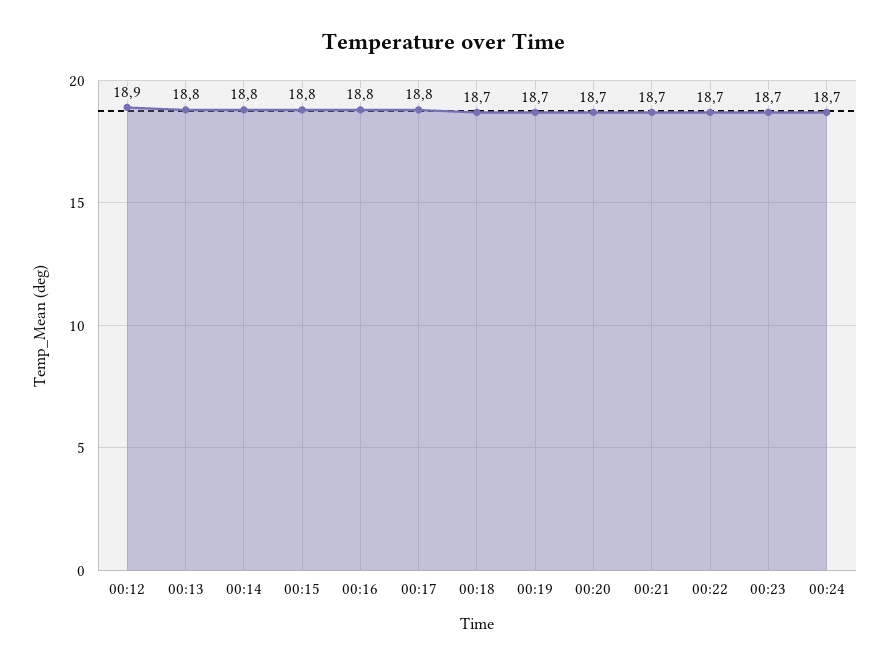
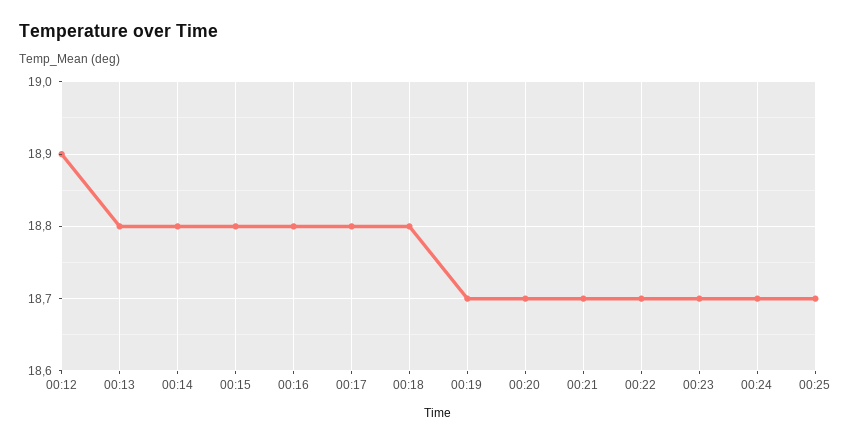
00:18: 18.7 -> 18.8
00:25: none -> 18.7

